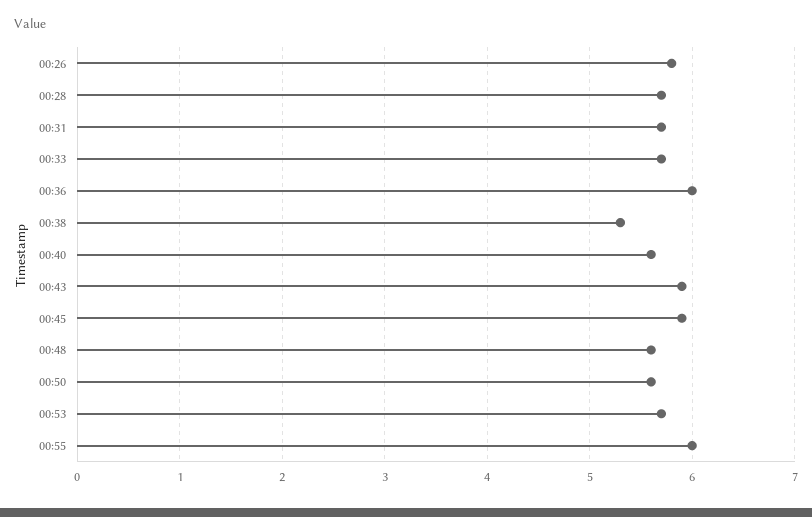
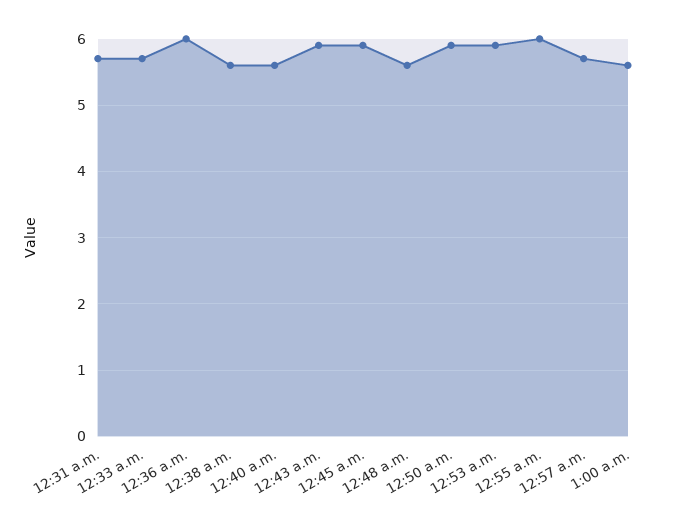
00:26: 5.8 -> none
00:28: 5.7 -> none
00:38: 5.3 -> 5.6
00:50: 5.6 -> 5.9
00:53: 5.7 -> 5.9
12:57 a.m.: none -> 5.7
1:00 a.m.: none -> 5.6

